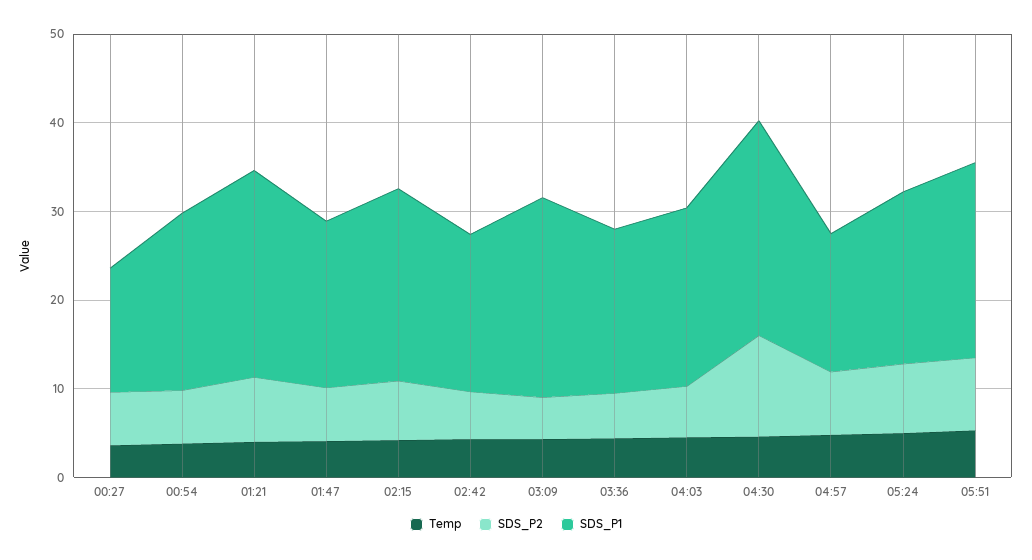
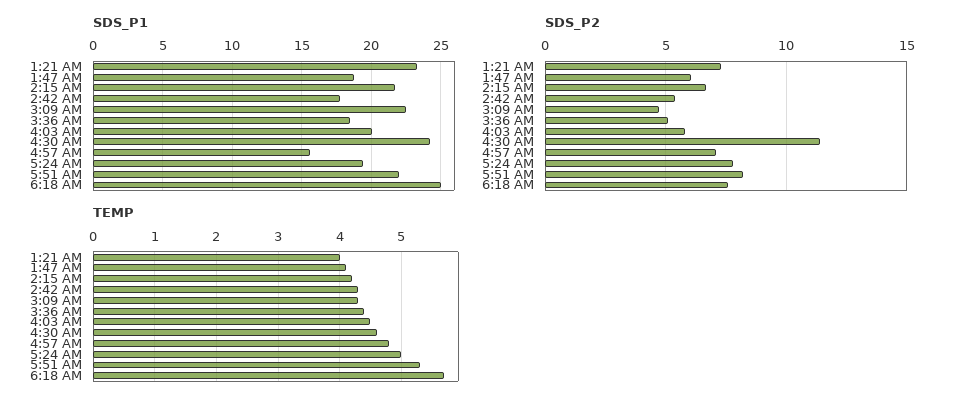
Temp, 00:27: 4 -> none
SDS_P2, 00:27: 6 -> none
SDS_P1, 00:27: 14 -> none
Temp, 00:54: 4 -> none
SDS_P2, 00:54: 6 -> none
SDS_P1, 00:54: 20 -> none
SDS_P1, 6:18 AM: none -> 25
SDS_P2, 6:18 AM: none -> 7.5
Temp, 6:18 AM: none -> 5.7

